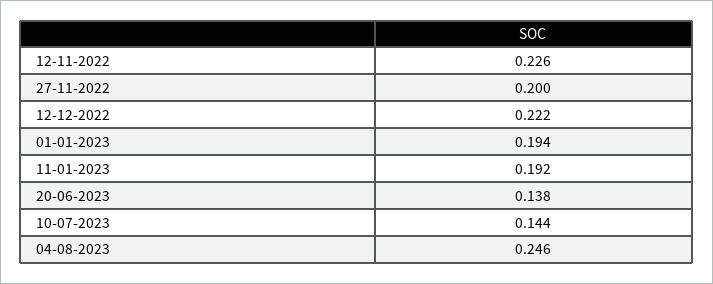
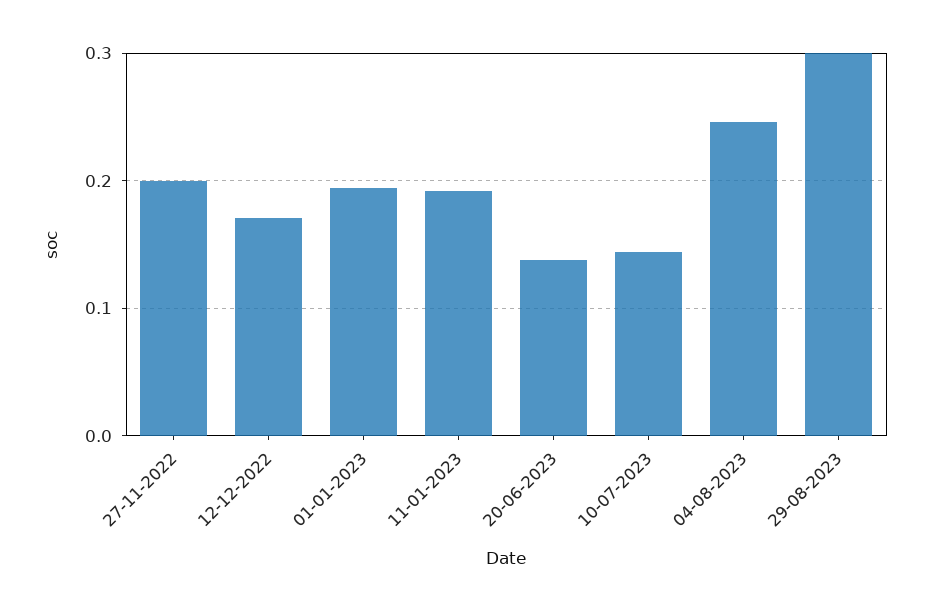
12-11-2022: 0.226 -> none
12-12-2022: 0.222 -> 0.17
29-08-2023: none -> 0.3

